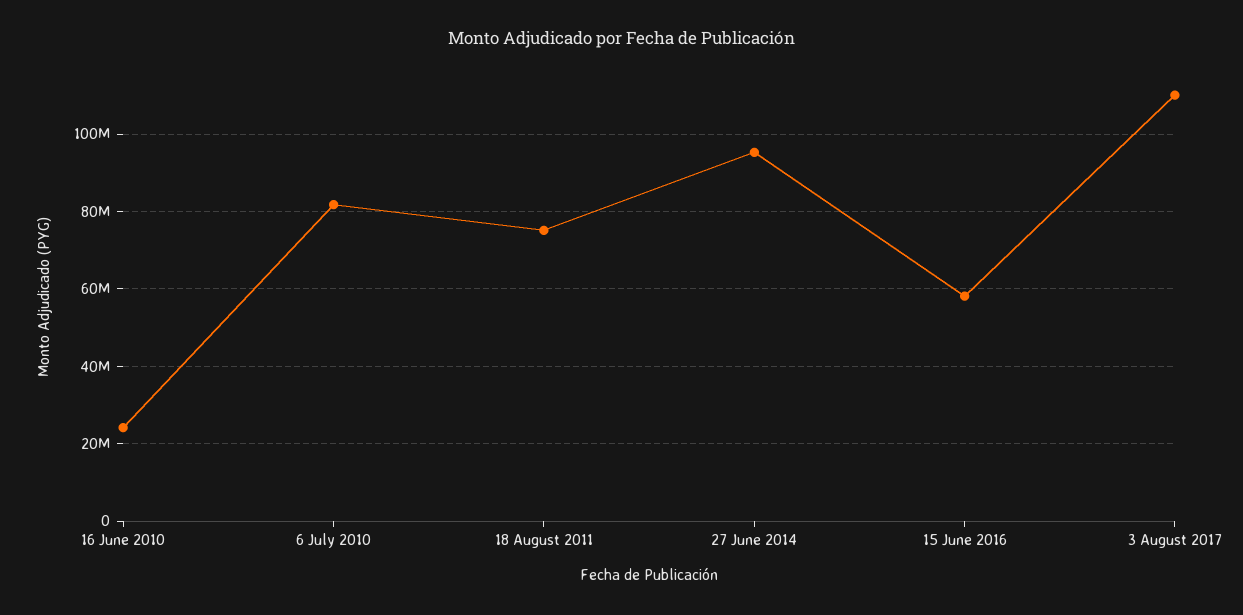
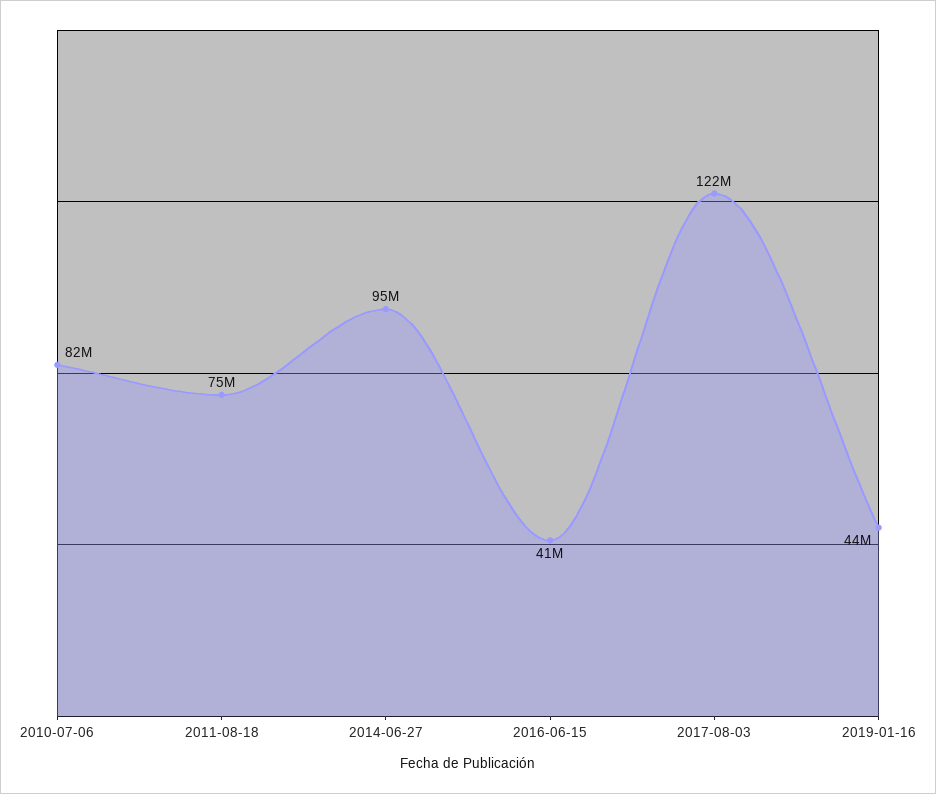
16 June 2010: 24000000 -> none
15 June 2016: 58000000 -> 41000000
3 August 2017: 110000000 -> 122000000
2019-01-16: none -> 44000000

